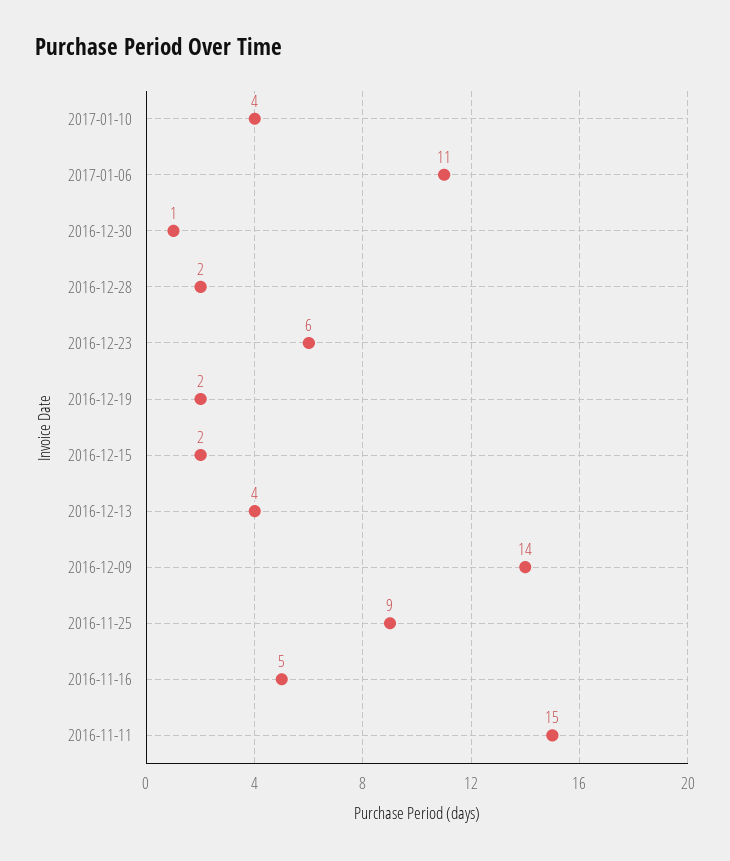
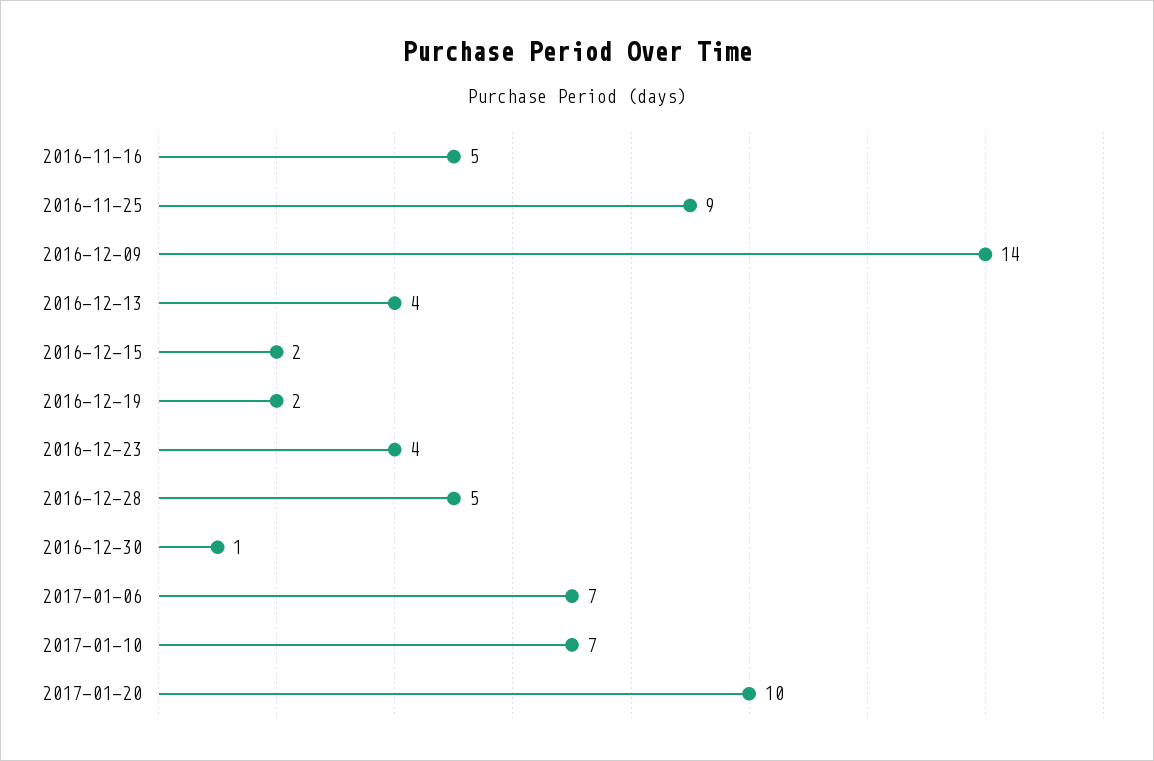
2017-01-10: 4 -> 7
2017-01-06: 11 -> 7
2016-12-28: 2 -> 5
2016-12-23: 6 -> 4
2016-11-11: 15 -> none
2017-01-20: none -> 10

